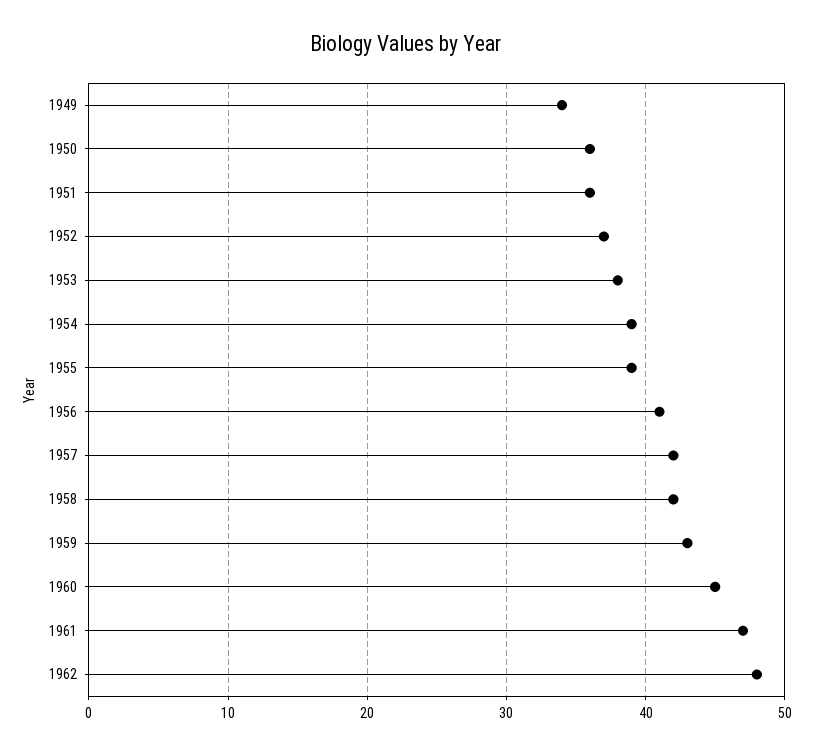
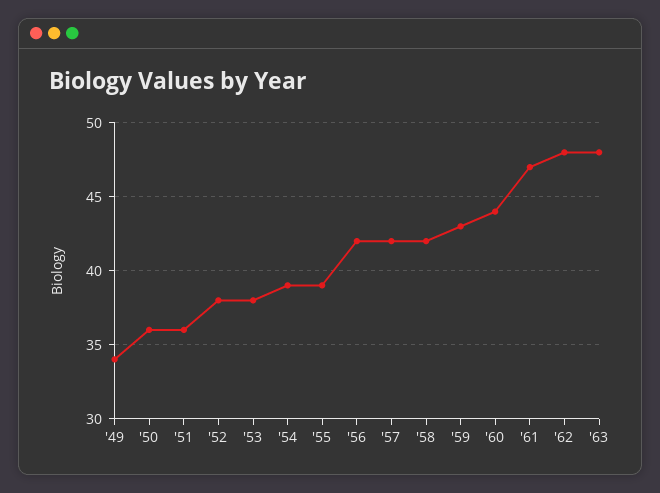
1952: 37 -> 38
1956: 41 -> 42
1960: 45 -> 44
'63: none -> 48

